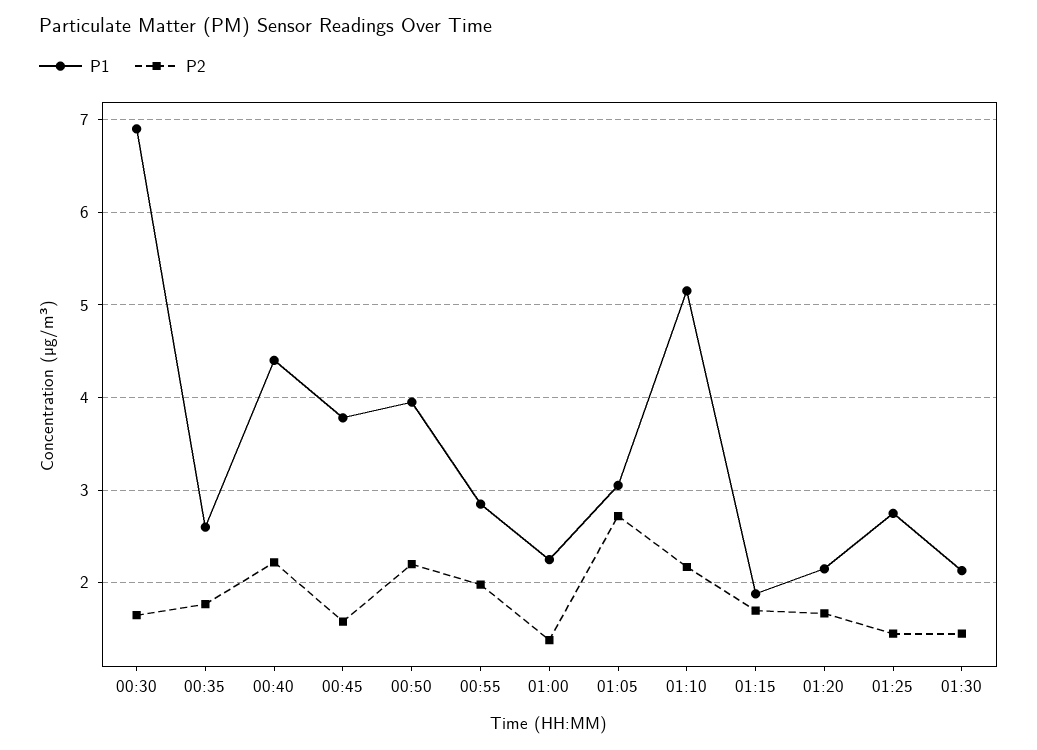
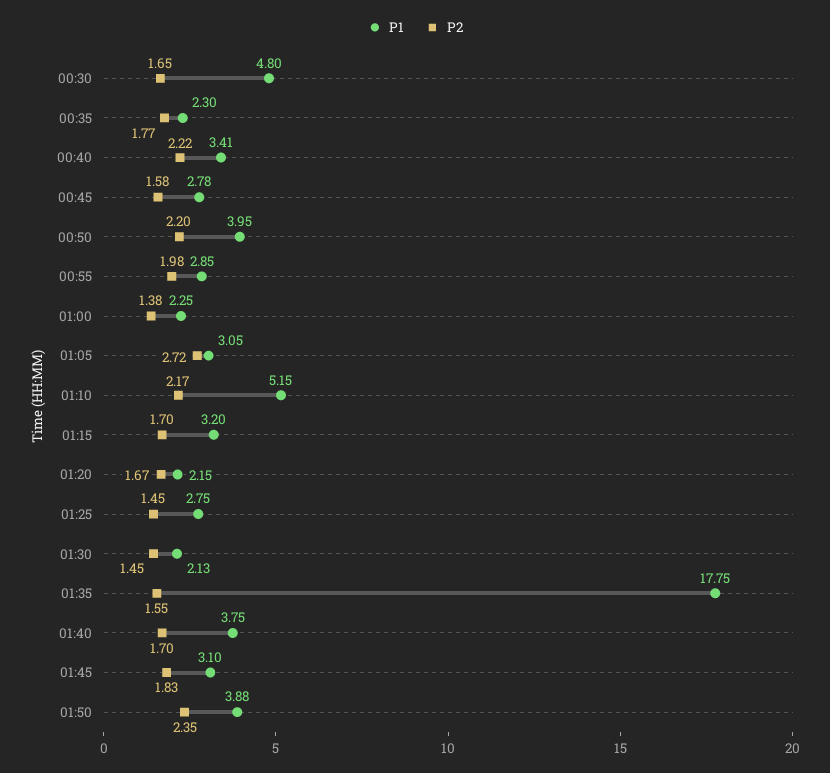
P1, 00:30: 6.9 -> 4.8
P1, 00:35: 2.6 -> 2.3
P1, 00:40: 4.4 -> 3.41
P1, 00:45: 3.8 -> 2.78
P1, 01:15: 1.9 -> 3.2
P1, 01:35: none -> 17.75
P2, 01:35: none -> 1.55
P1, 01:40: none -> 3.75
P2, 01:40: none -> 1.7
P1, 01:45: none -> 3.1
P2, 01:45: none -> 1.83
P1, 01:50: none -> 3.88
P2, 01:50: none -> 2.35

